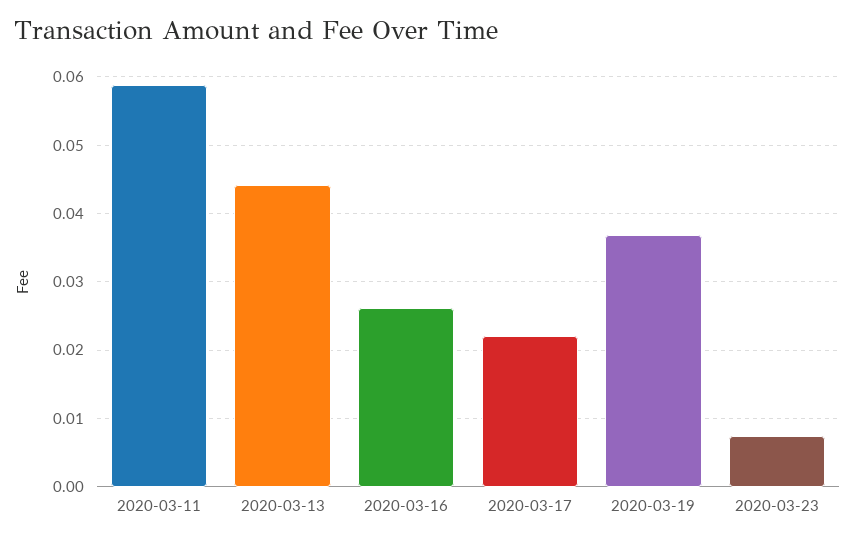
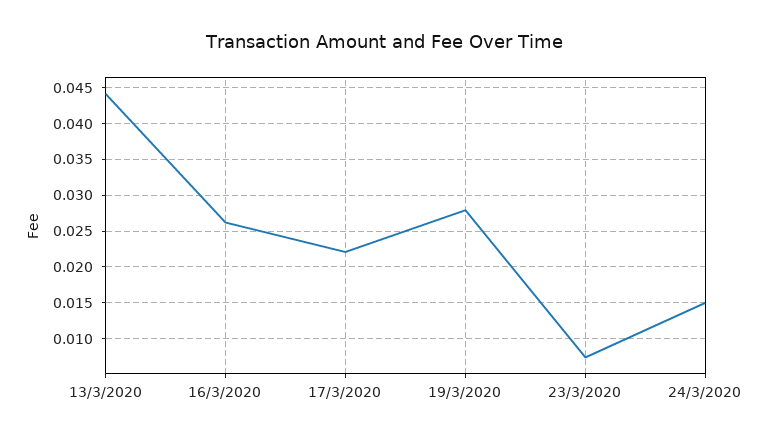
2020-03-11: 0.059 -> none
2020-03-19: 0.037 -> 0.028
24/3/2020: none -> 0.015

